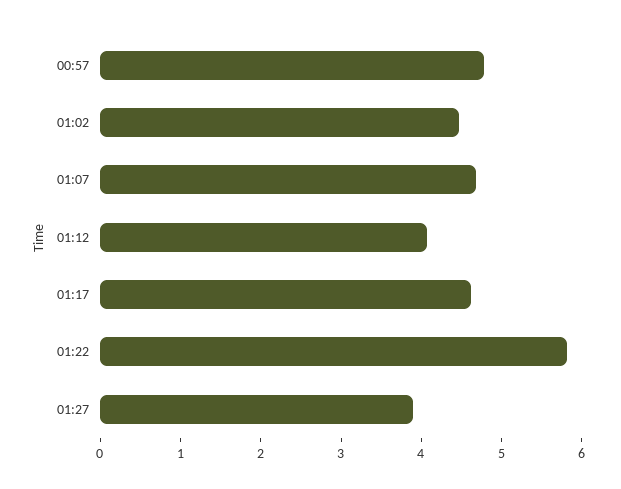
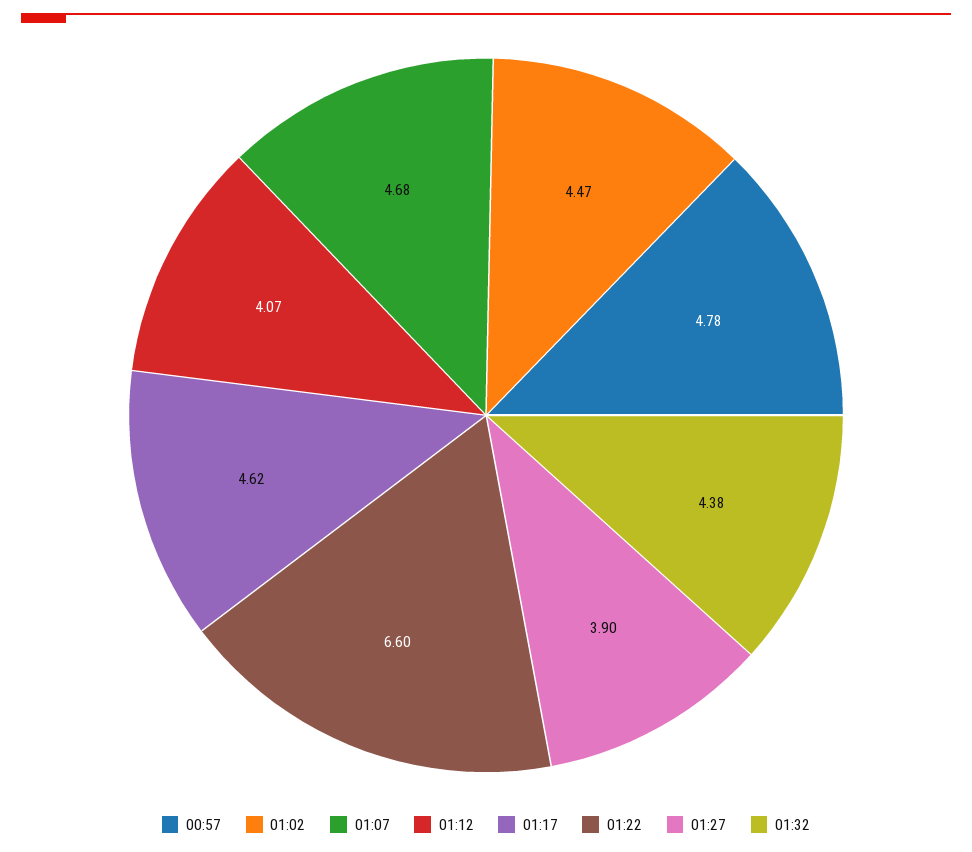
01:22: 5.8 -> 6.6
01:32: none -> 4.38

